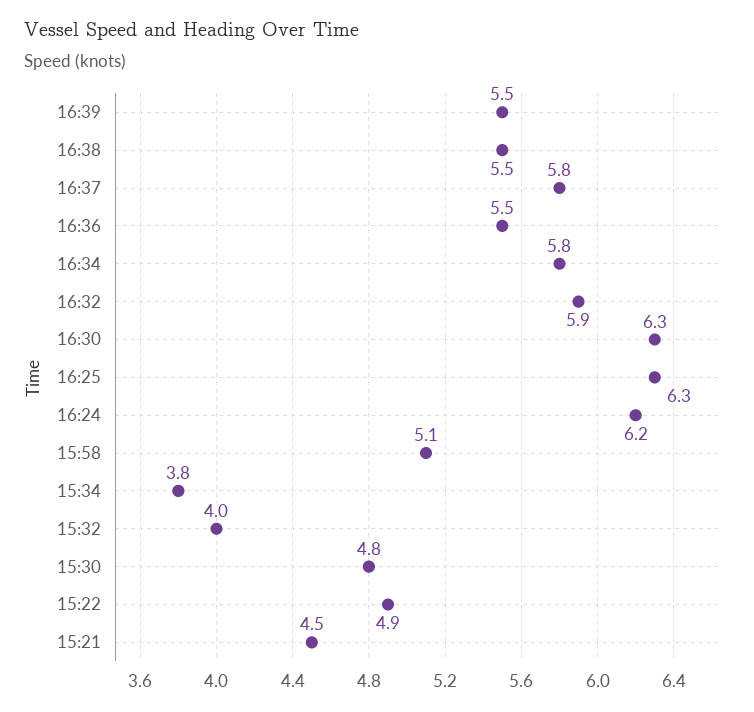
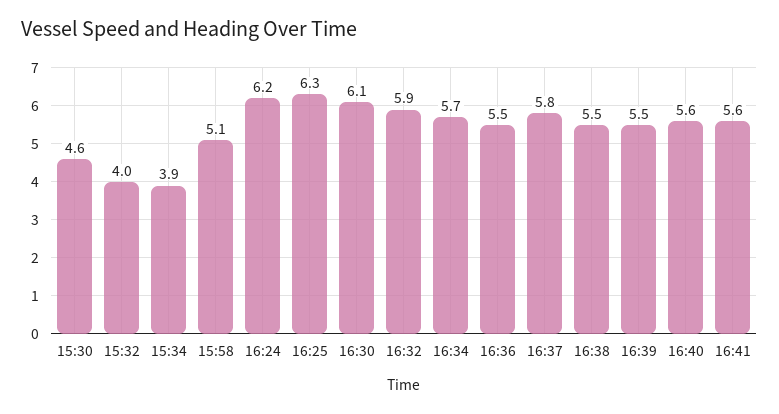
16:34: 5.8 -> 5.7
16:30: 6.3 -> 6.1
15:34: 3.8 -> 3.9
15:30: 4.8 -> 4.6
15:22: 4.9 -> none
15:21: 4.5 -> none
16:40: none -> 5.6
16:41: none -> 5.6

